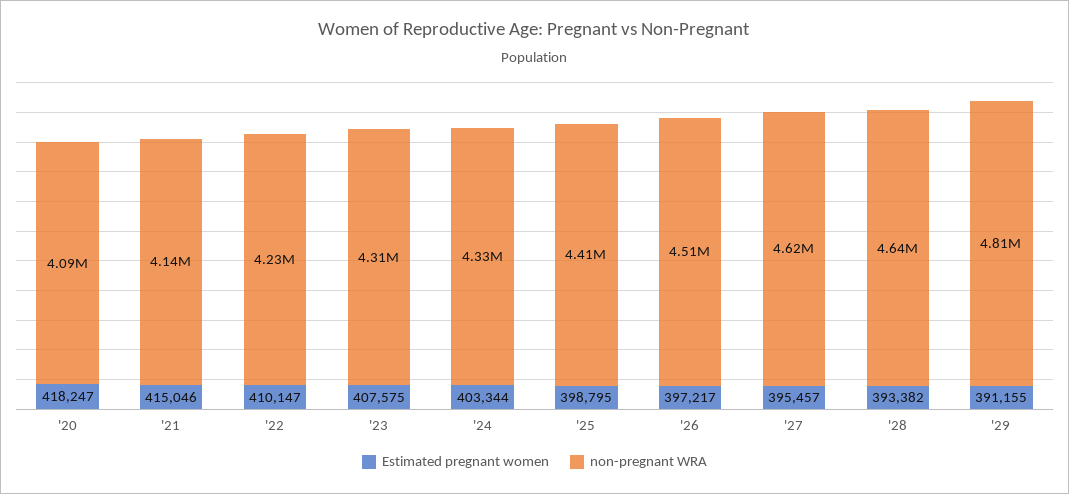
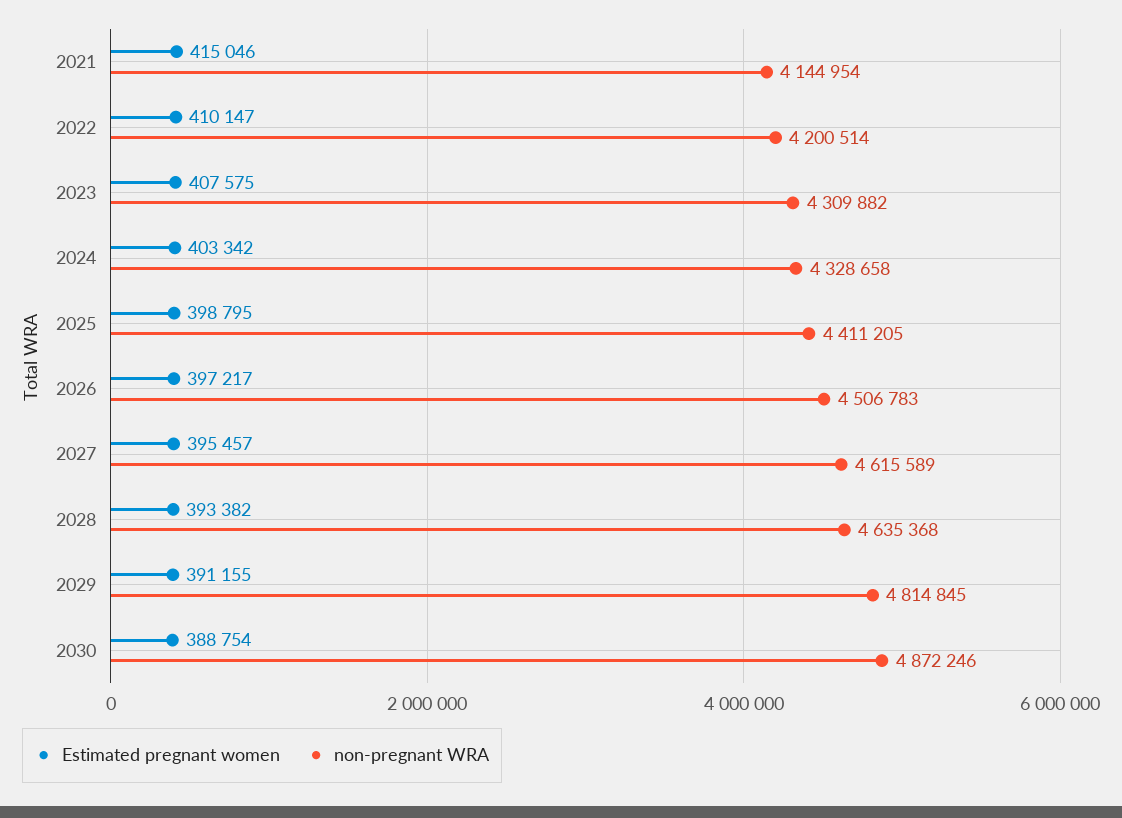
Estimated pregnant women, '20: 418247 -> none
non-pregnant WRA, '20: 4090000 -> none
non-pregnant WRA, '22: 4230000 -> 4200514
Estimated pregnant women, '24: 403344 -> 403342
Estimated pregnant women, 2030: none -> 388754
non-pregnant WRA, 2030: none -> 4872246

